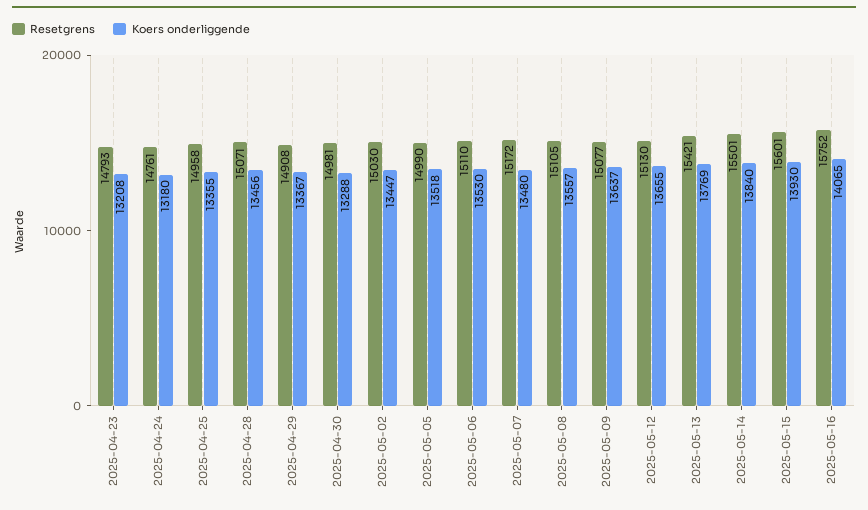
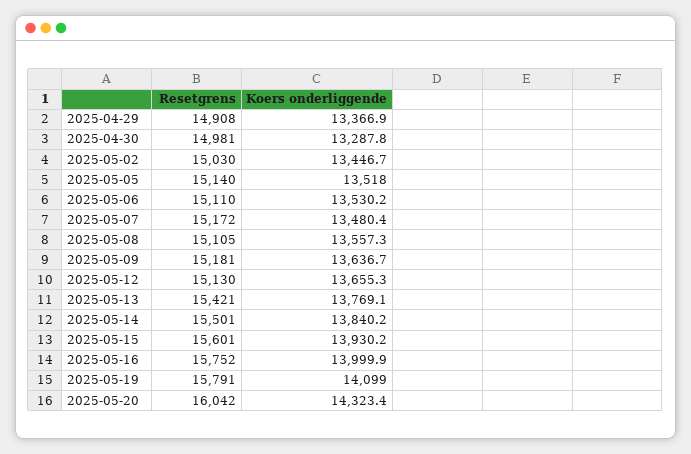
Resetgrens, 2025-04-23: 14793 -> none
Koers onderliggende, 2025-04-23: 13208 -> none
Resetgrens, 2025-04-24: 14761 -> none
Koers onderliggende, 2025-04-24: 13180 -> none
Resetgrens, 2025-04-25: 14958 -> none
Koers onderliggende, 2025-04-25: 13355 -> none
Resetgrens, 2025-04-28: 15071 -> none
Koers onderliggende, 2025-04-28: 13456 -> none
Resetgrens, 2025-05-05: 14990 -> 15140
Resetgrens, 2025-05-09: 15077 -> 15181
Koers onderliggende, 2025-05-16: 14065 -> 13999.9
Resetgrens, 2025-05-19: none -> 15791
Koers onderliggende, 2025-05-19: none -> 14099
Resetgrens, 2025-05-20: none -> 16042
Koers onderliggende, 2025-05-20: none -> 14323.4

